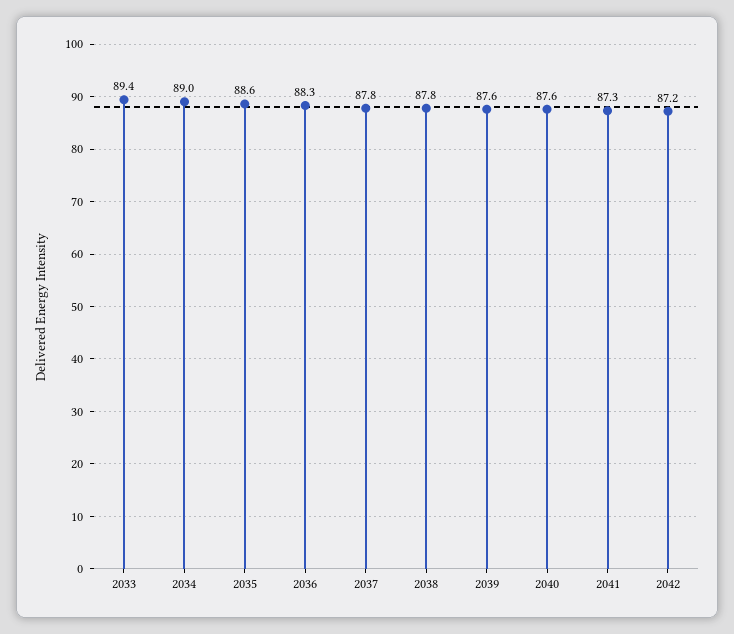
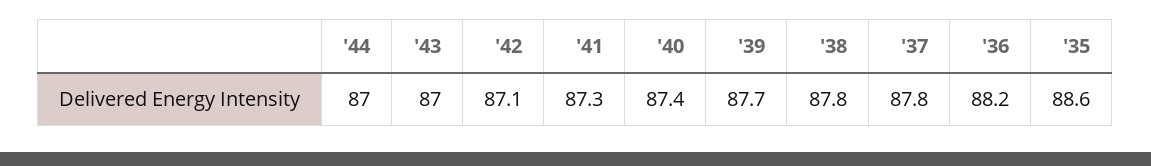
2033: 89.4 -> none
2034: 89 -> none
2036: 88.3 -> 88.2
2039: 87.6 -> 87.7
2040: 87.6 -> 87.4
2042: 87.2 -> 87.1
'44: none -> 87
'43: none -> 87

